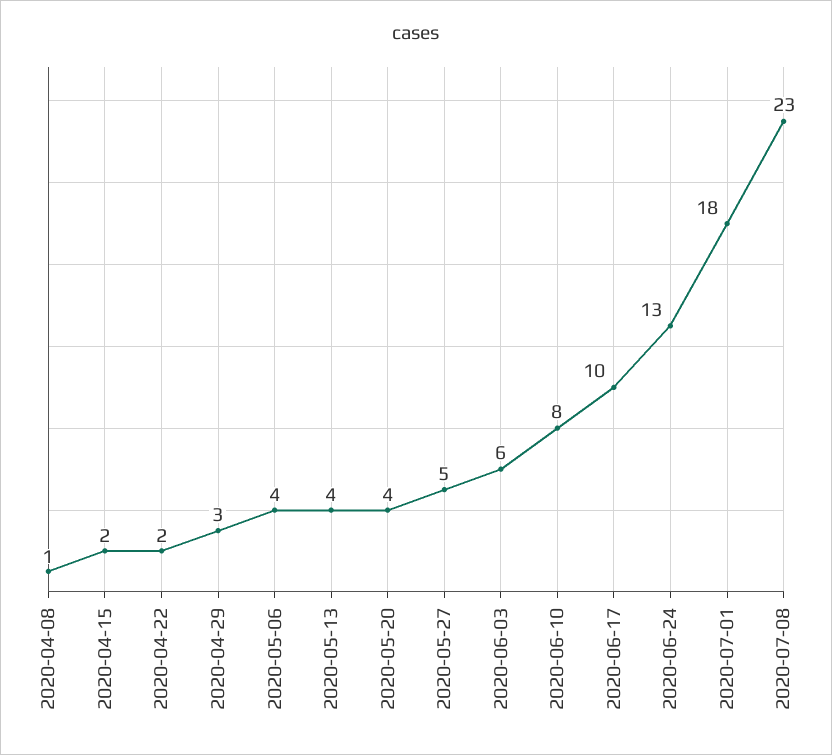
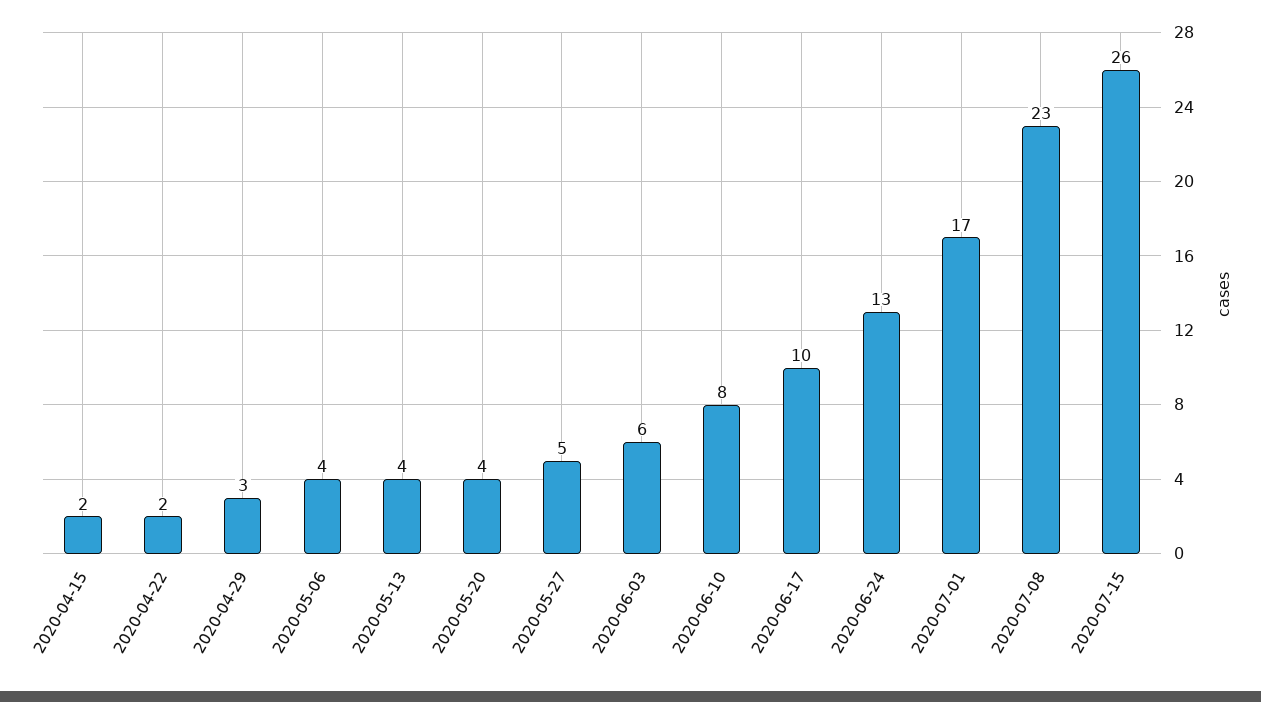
2020-04-08: 1 -> none
2020-07-01: 18 -> 17
2020-07-15: none -> 26

